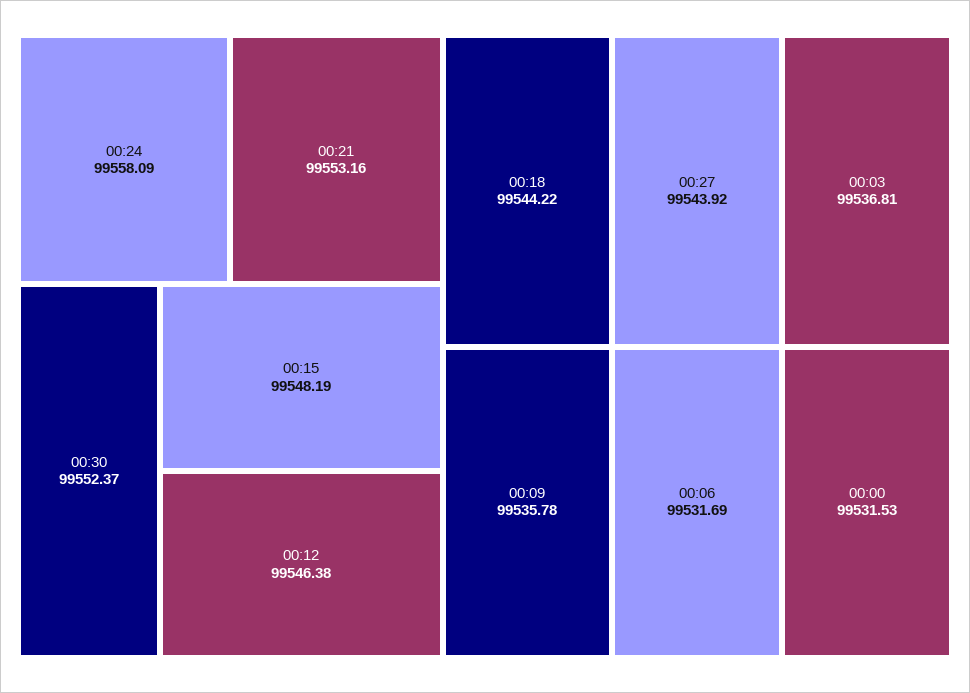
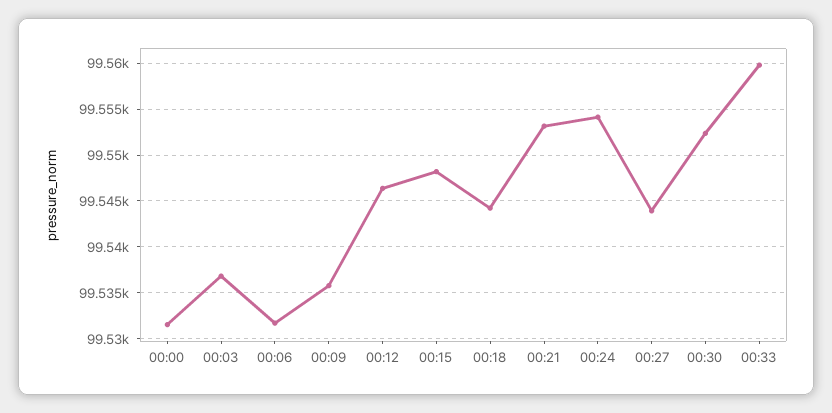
00:24: 99558.09 -> 99554
00:33: none -> 99560

